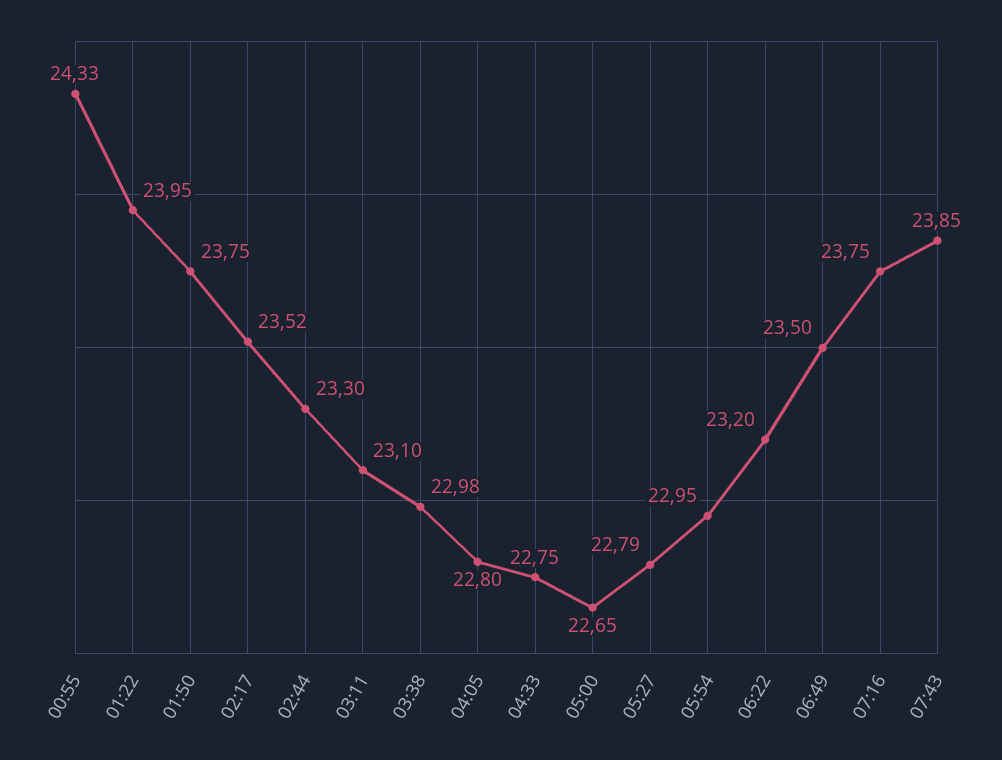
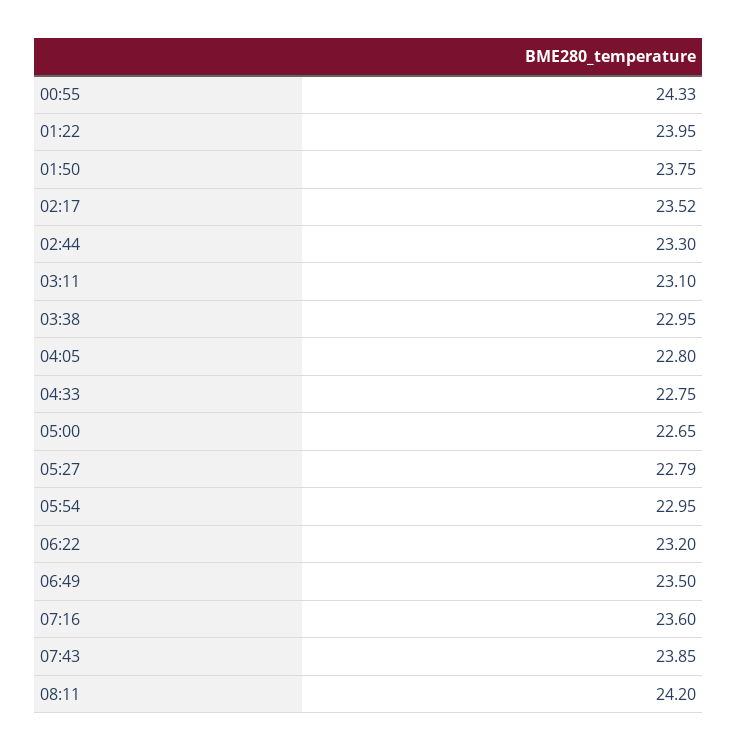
03:38: 22.98 -> 22.95
07:16: 23.75 -> 23.6
08:11: none -> 24.2

